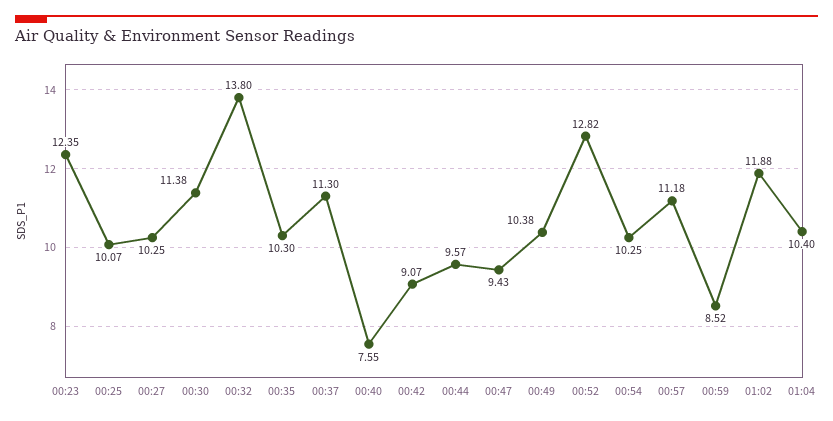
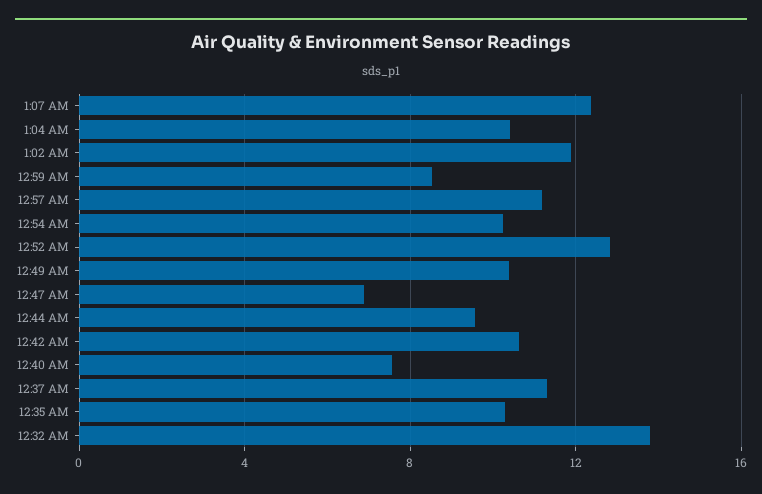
00:23: 12.35 -> none
00:25: 10.07 -> none
00:27: 10.25 -> none
00:30: 11.38 -> none
00:42: 9.07 -> 10.5
00:47: 9.43 -> 7
1:07 AM: none -> 12.5

